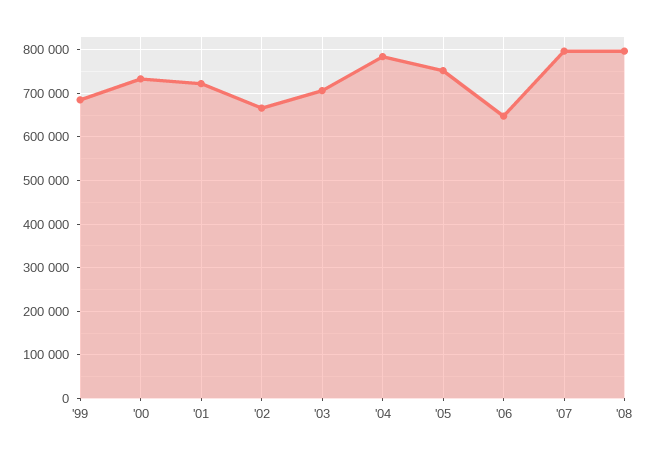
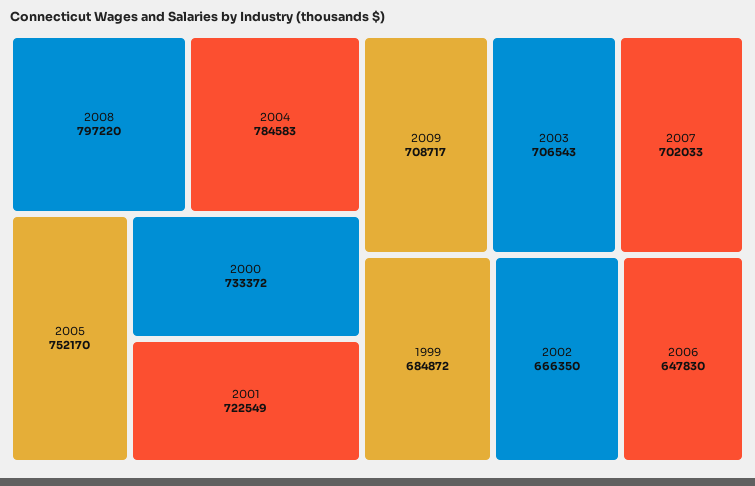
'07: 800000 -> 702033
2009: none -> 708717

